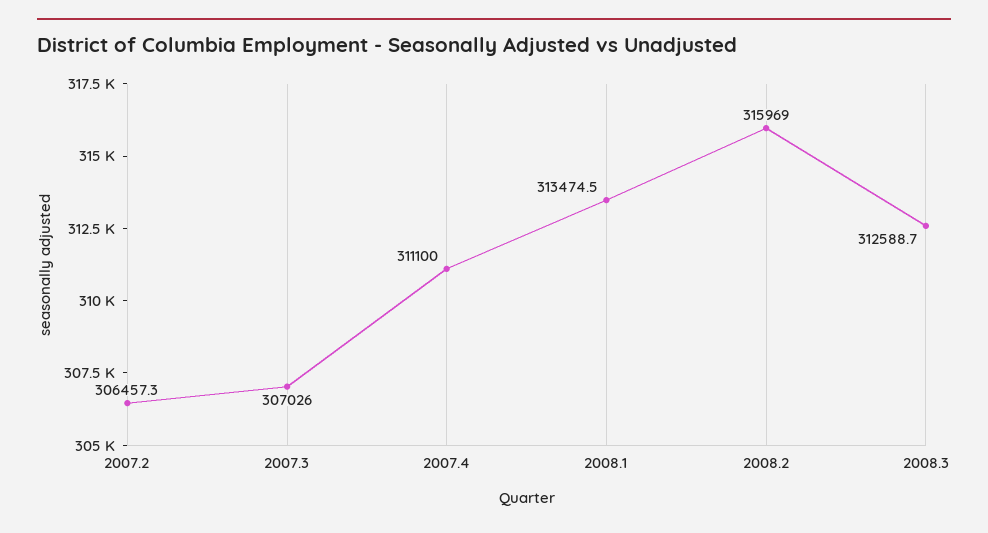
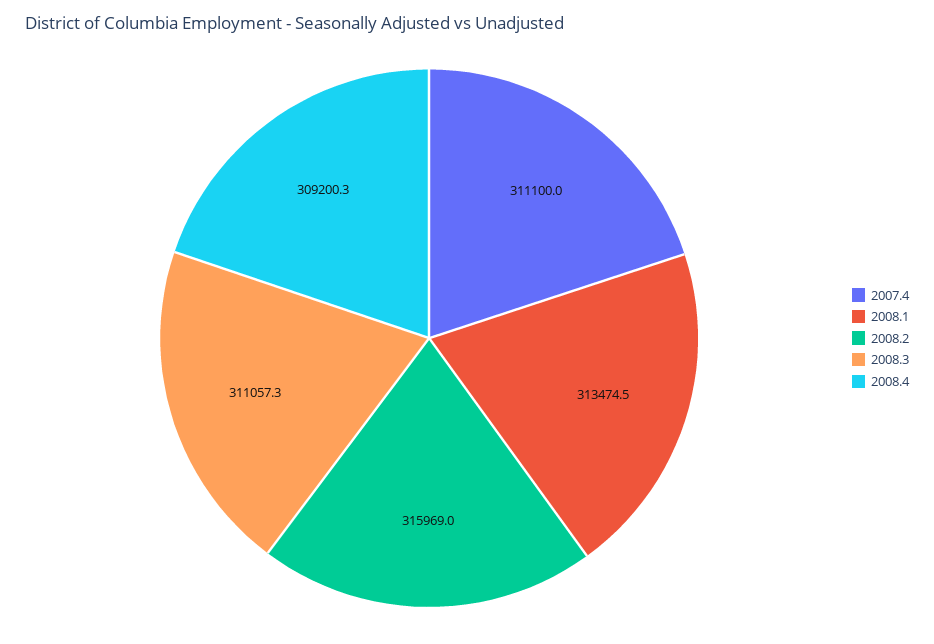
2007.2: 306457.3 -> none
2007.3: 307026 -> none
2008.3: 312588.7 -> 311057.3
2008.4: none -> 309200.3

